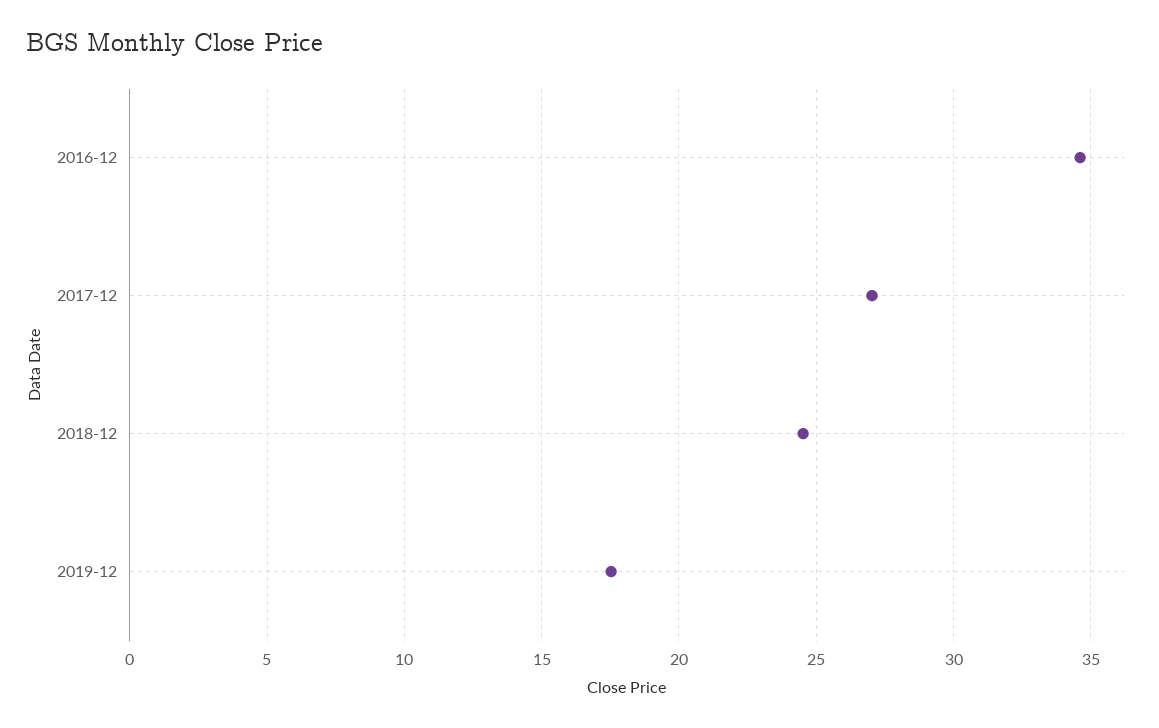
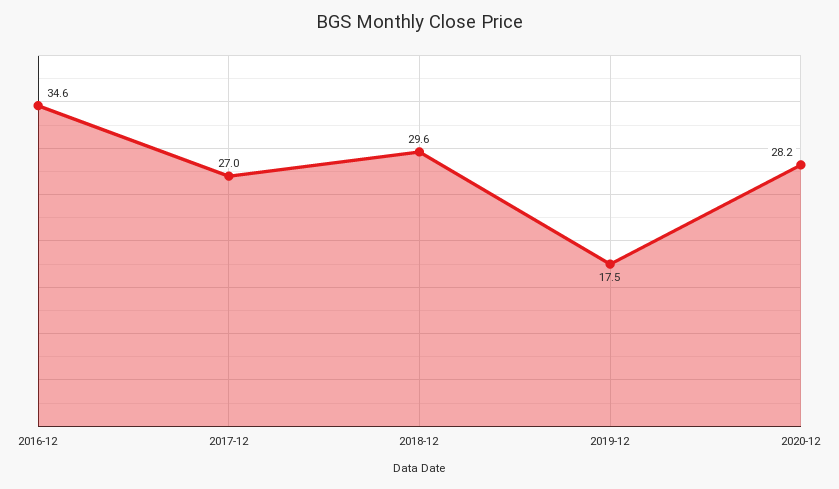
2018-12: 24.5 -> 29.6
2020-12: none -> 28.2

